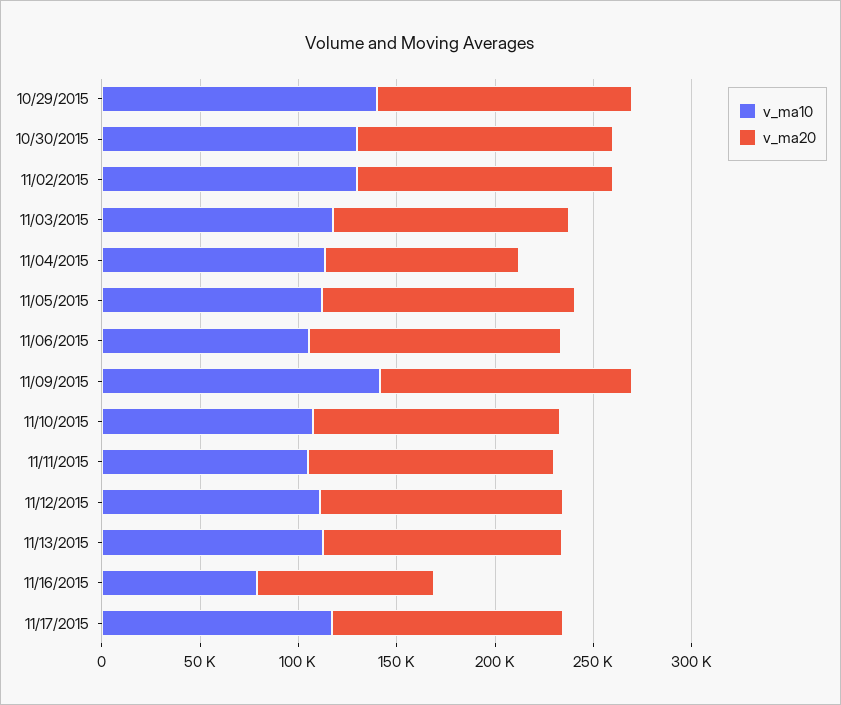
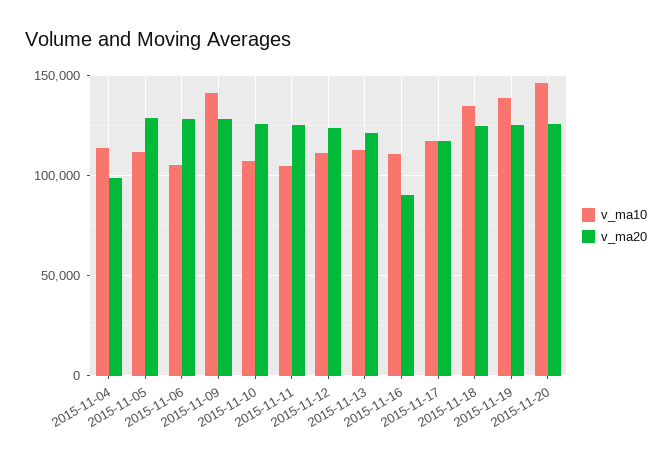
v_ma10, 10/29/2015: 140000 -> none
v_ma20, 10/29/2015: 130000 -> none
v_ma10, 10/30/2015: 130000 -> none
v_ma20, 10/30/2015: 130000 -> none
v_ma10, 11/02/2015: 130000 -> none
v_ma20, 11/02/2015: 130000 -> none
v_ma10, 11/03/2015: 120000 -> none
v_ma20, 11/03/2015: 120000 -> none
v_ma10, 11/16/2015: 80000 -> 110000
v_ma10, 2015-11-18: none -> 135000
v_ma20, 2015-11-18: none -> 125000
v_ma10, 2015-11-19: none -> 140000
v_ma20, 2015-11-19: none -> 125000
v_ma10, 2015-11-20: none -> 145000
v_ma20, 2015-11-20: none -> 125000

